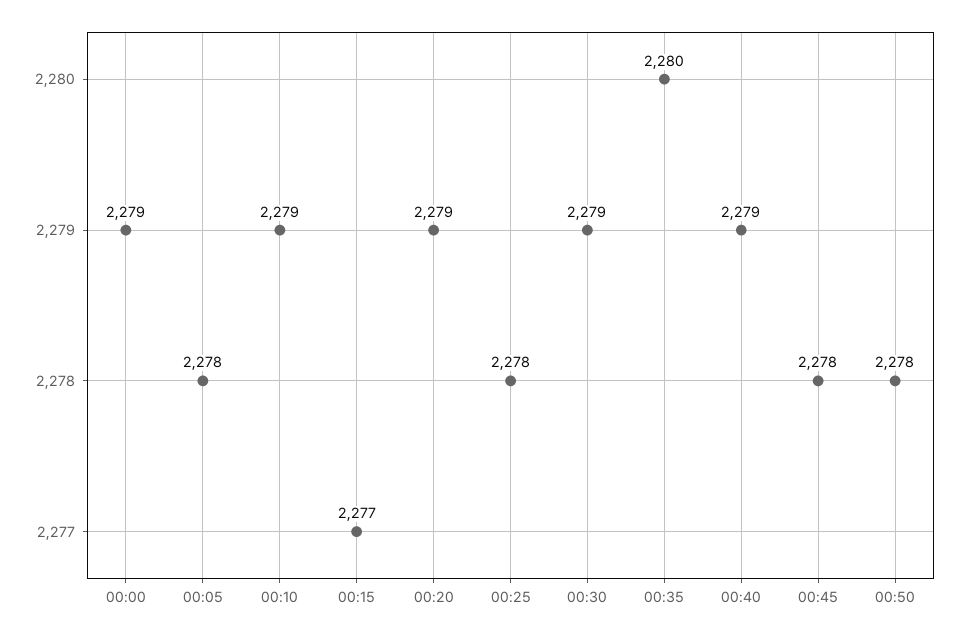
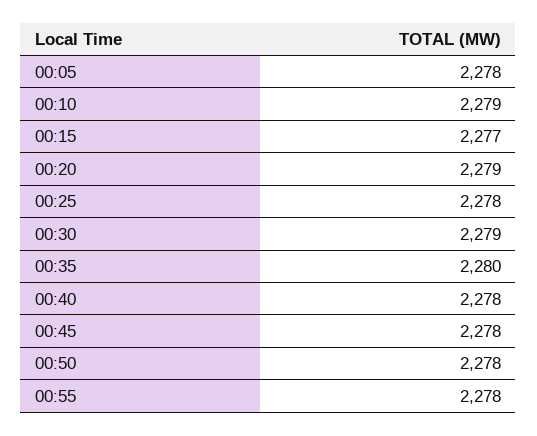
00:00: 2279 -> none
00:40: 2279 -> 2278
00:55: none -> 2278

